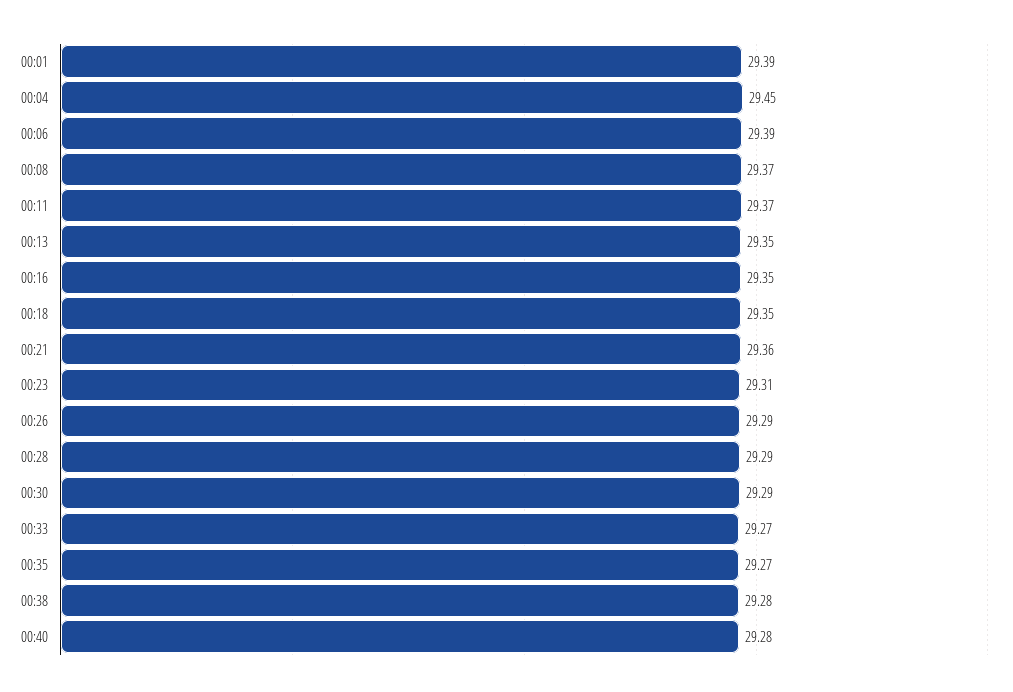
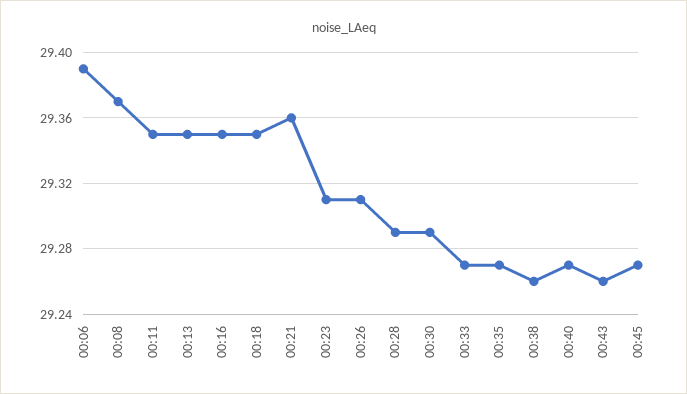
00:01: 29.39 -> none
00:04: 29.45 -> none
00:11: 29.37 -> 29.35
00:26: 29.29 -> 29.31
00:38: 29.28 -> 29.26
00:40: 29.28 -> 29.27
00:43: none -> 29.26
00:45: none -> 29.27

